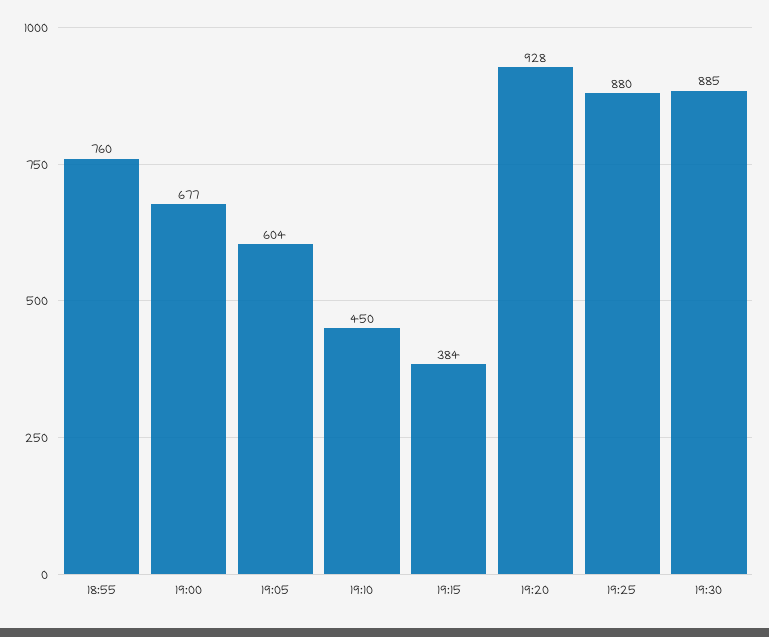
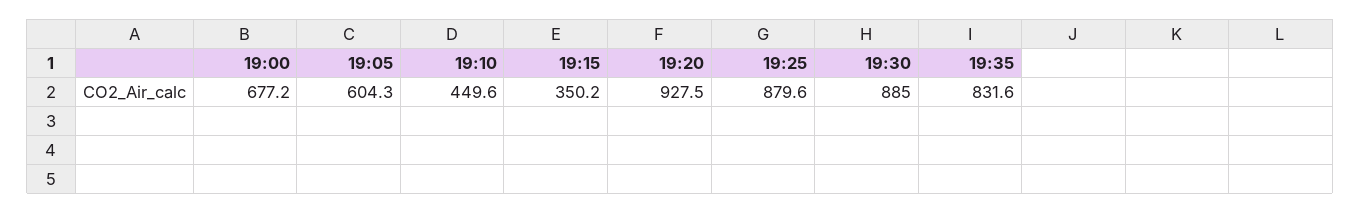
18:55: 760 -> none
19:15: 384 -> 350.2
19:35: none -> 831.6

